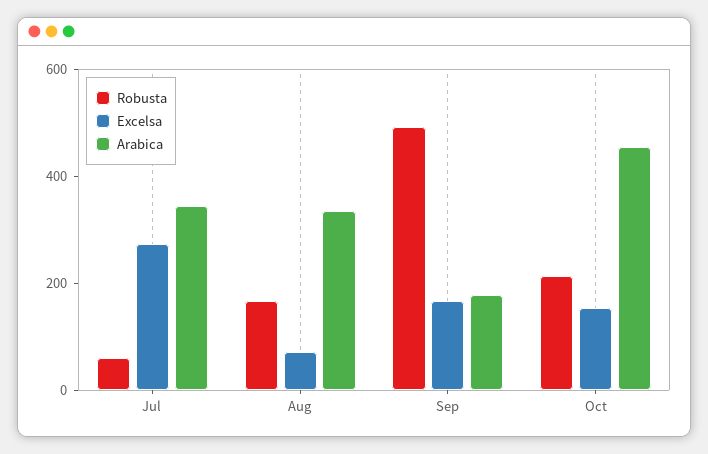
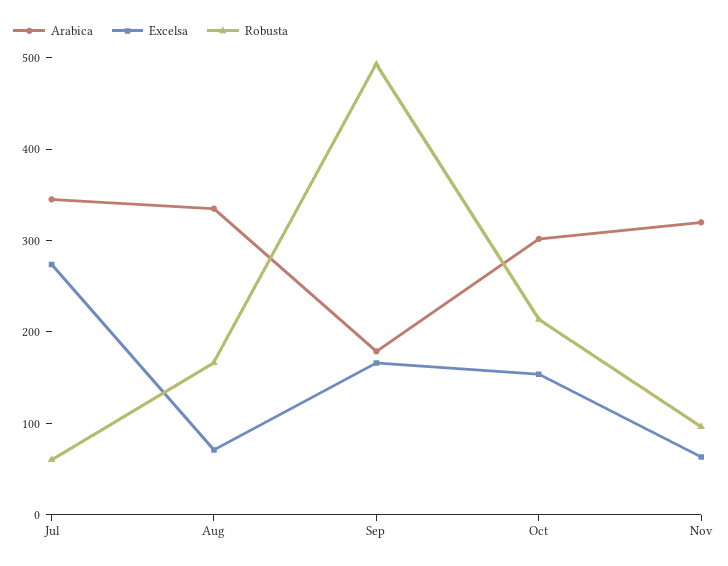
Arabica, Oct: 450 -> 300
Arabica, Nov: none -> 320
Excelsa, Nov: none -> 60
Robusta, Nov: none -> 100

